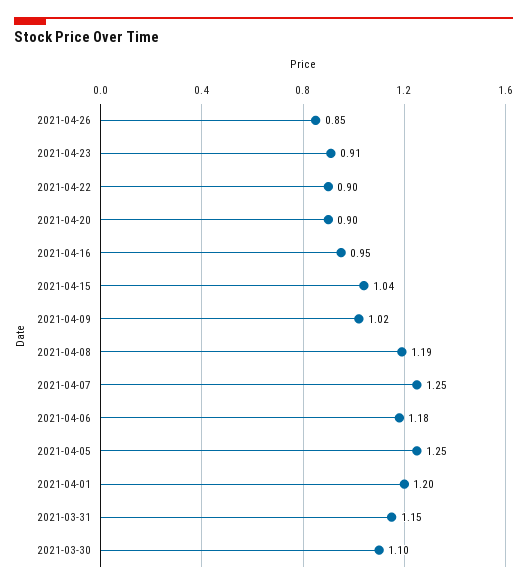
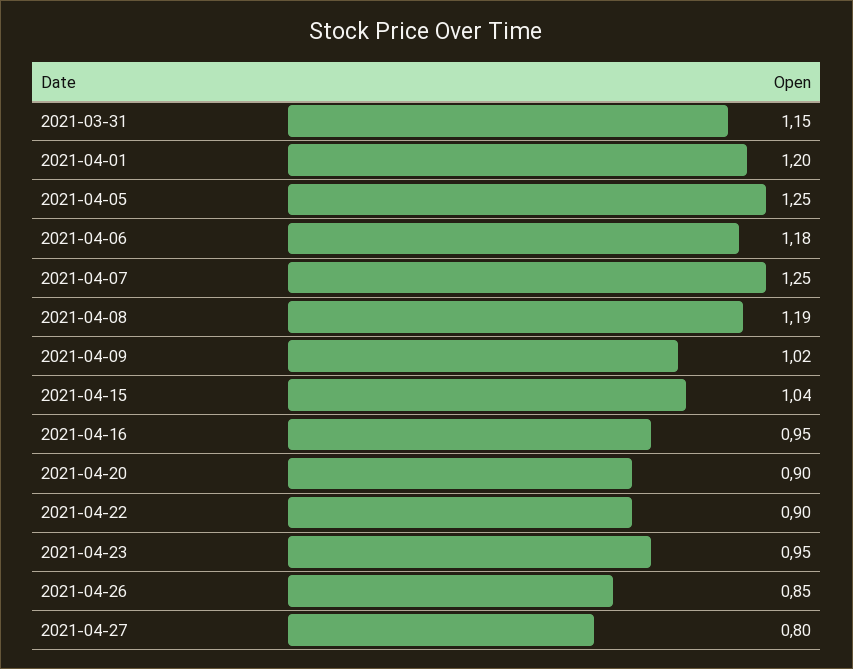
2021-04-23: 0.91 -> 0.95
2021-03-30: 1.1 -> none
2021-04-27: none -> 0.8

